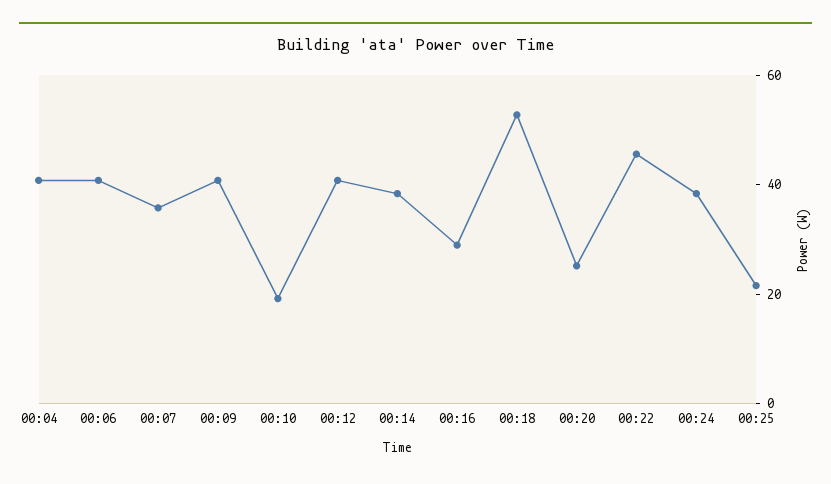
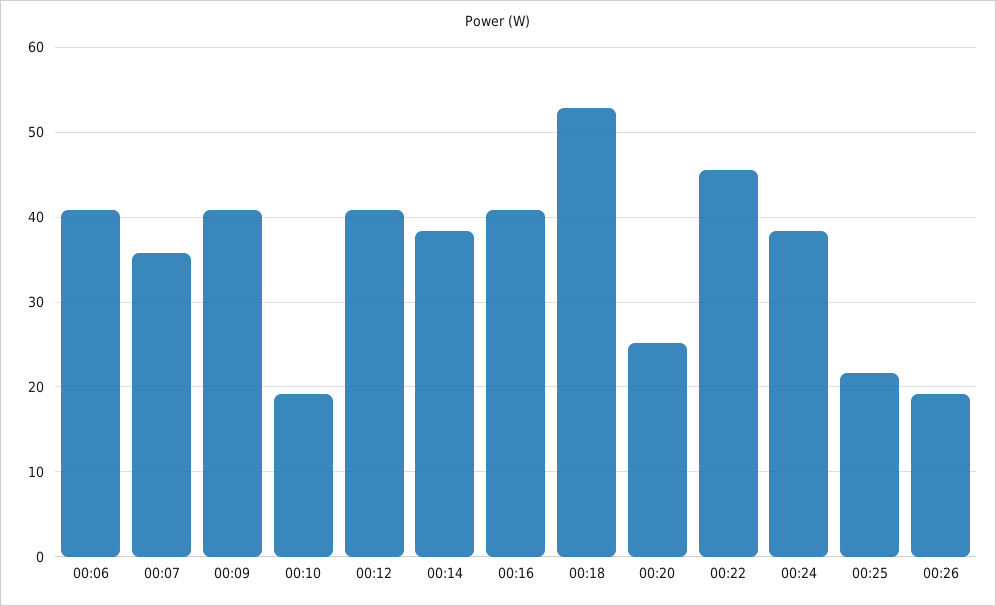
00:04: 40 -> none
00:16: 30 -> 41
00:26: none -> 19

